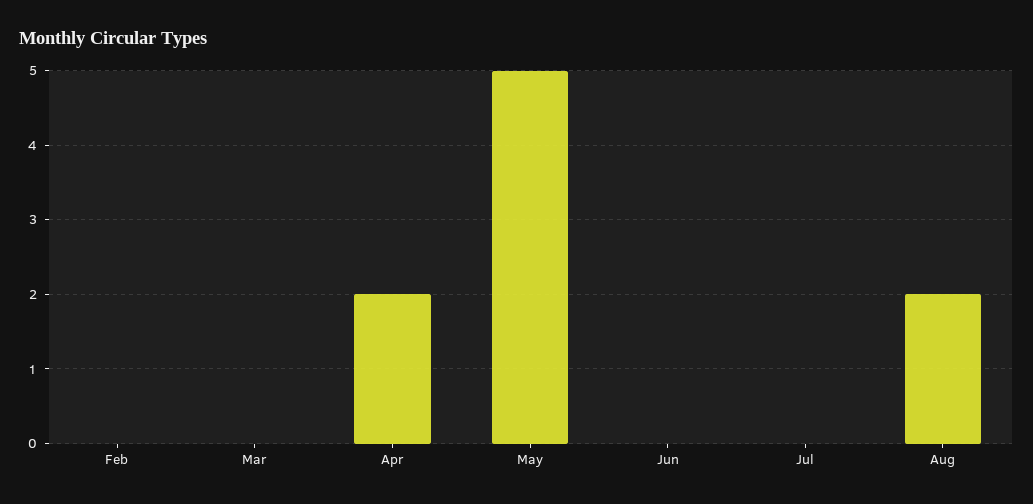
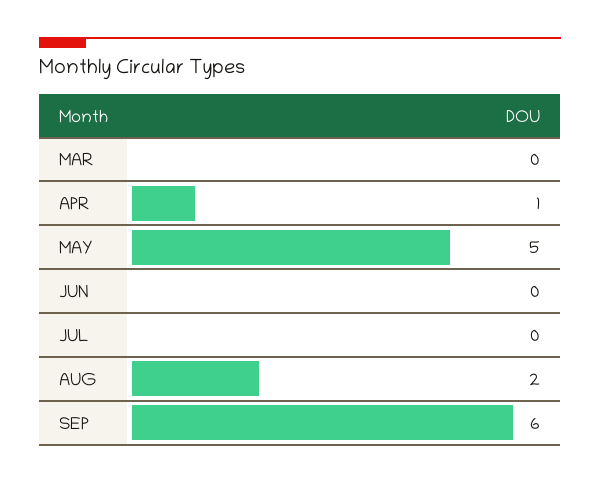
Feb: 0 -> none
Apr: 2 -> 1
SEP: none -> 6

